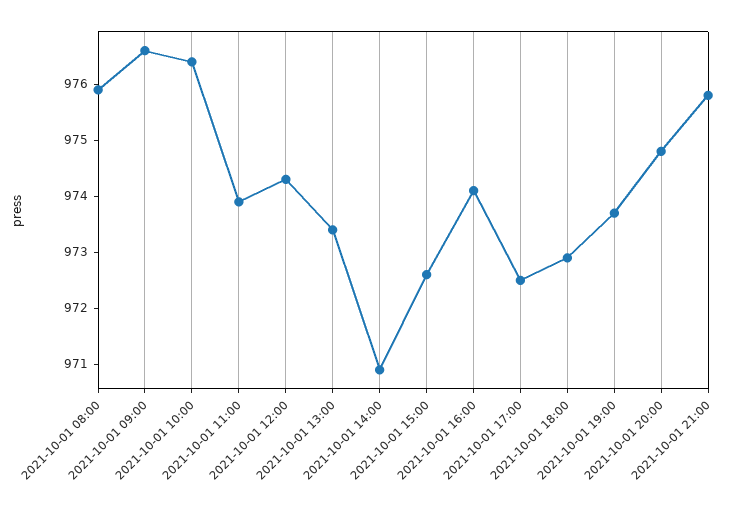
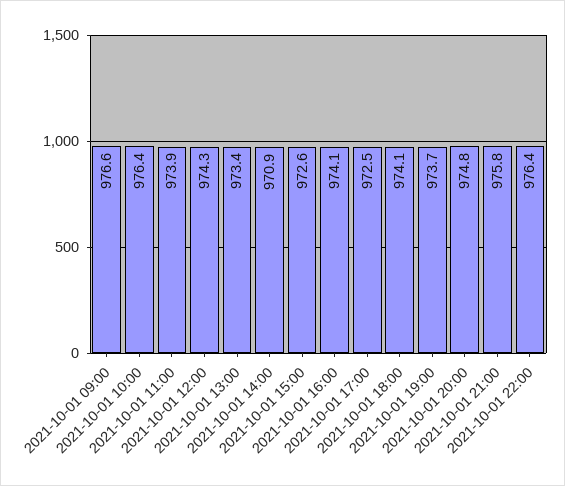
2021-10-01 08:00: 976 -> none
2021-10-01 18:00: 973 -> 974.1
2021-10-01 22:00: none -> 976.4

